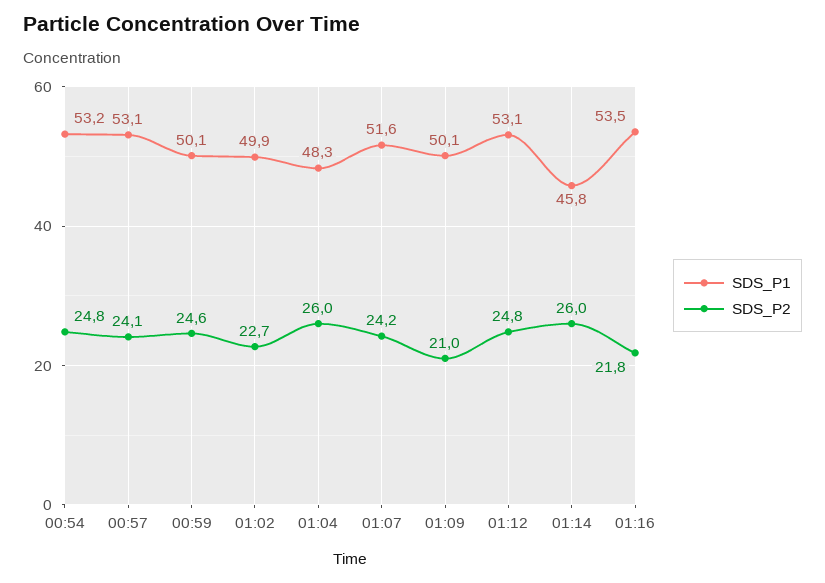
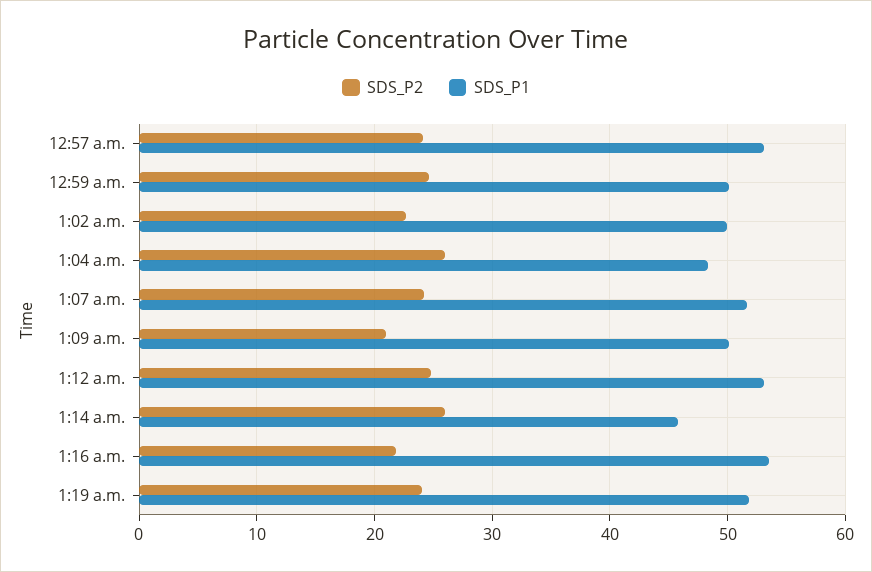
SDS_P1, 00:54: 53.2 -> none
SDS_P2, 00:54: 24.8 -> none
SDS_P2, 1:19 a.m.: none -> 24
SDS_P1, 1:19 a.m.: none -> 52

